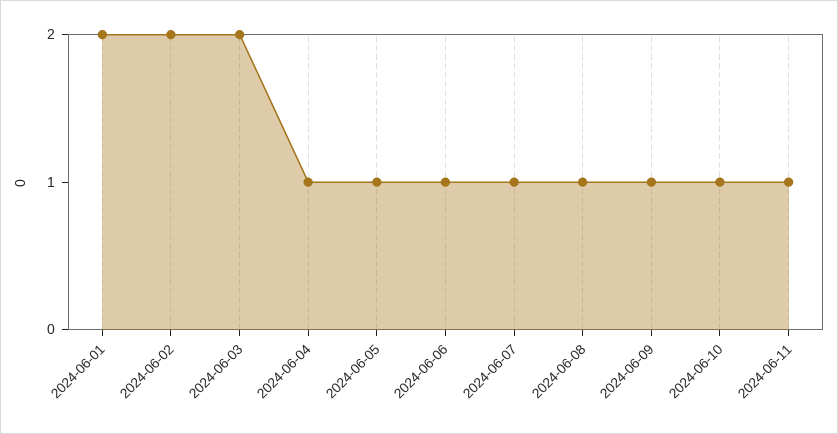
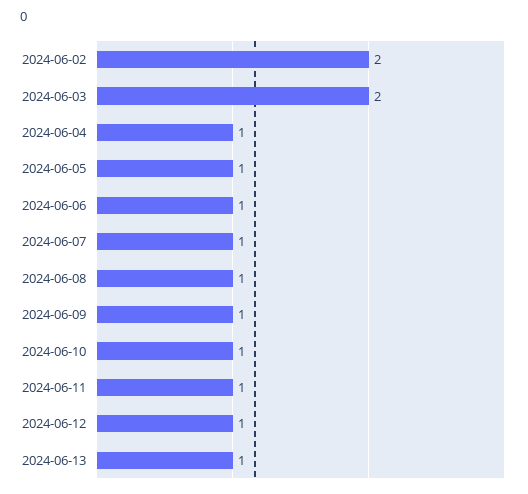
2024-06-01: 2 -> none
2024-06-12: none -> 1
2024-06-13: none -> 1

